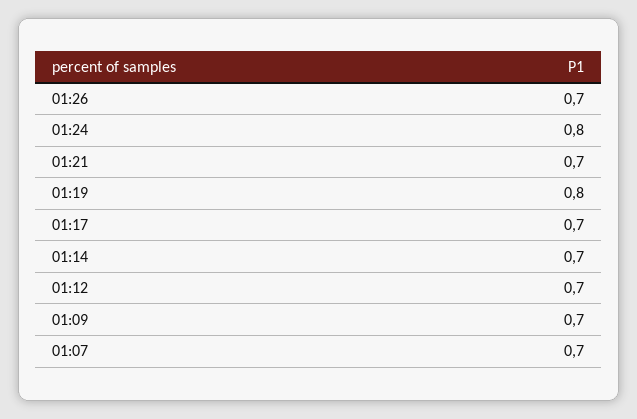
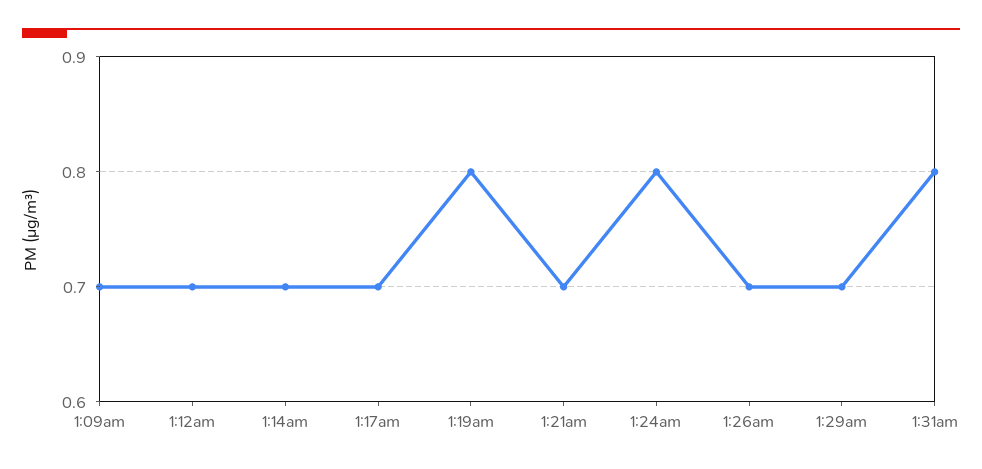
01:07: 0.7 -> none
1:29am: none -> 0.7
1:31am: none -> 0.8

